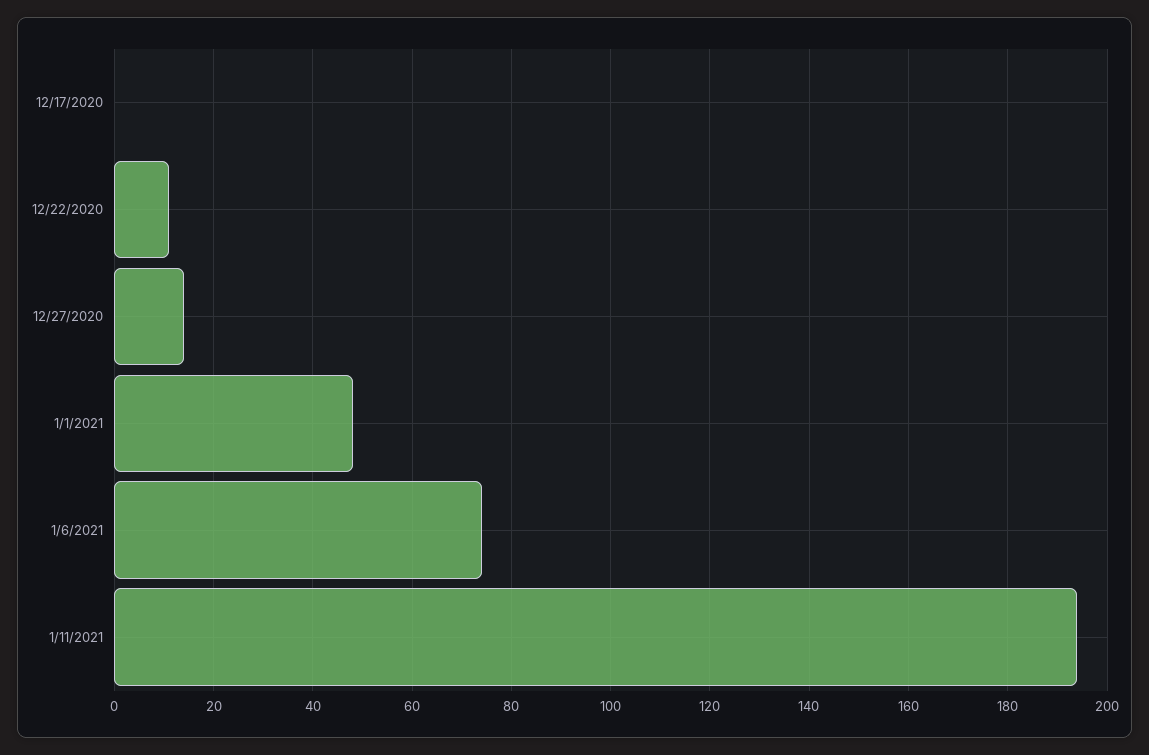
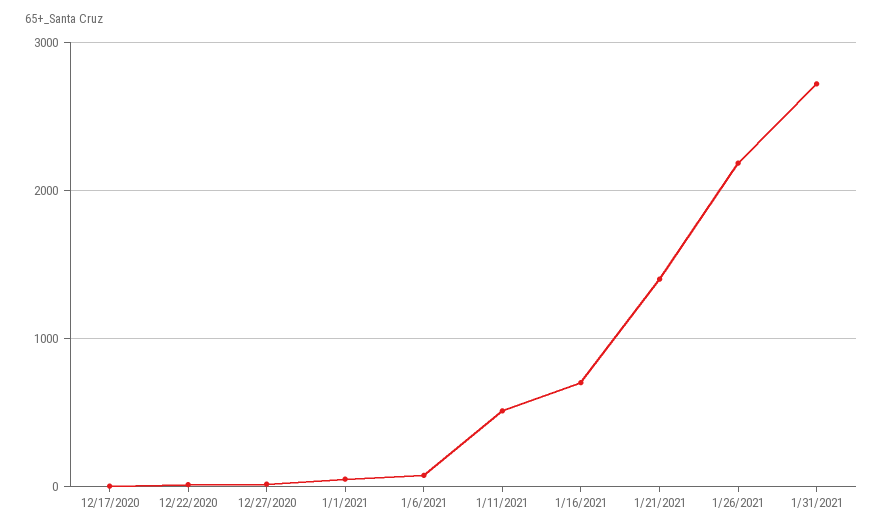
1/11/2021: 195 -> 500
1/16/2021: none -> 700
1/21/2021: none -> 1400
1/26/2021: none -> 2200
1/31/2021: none -> 2700

